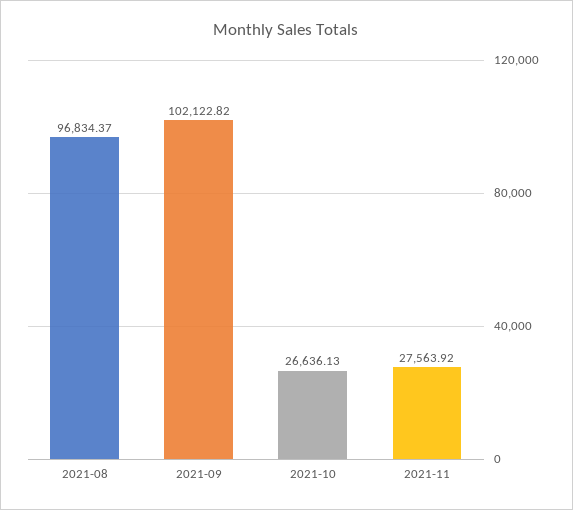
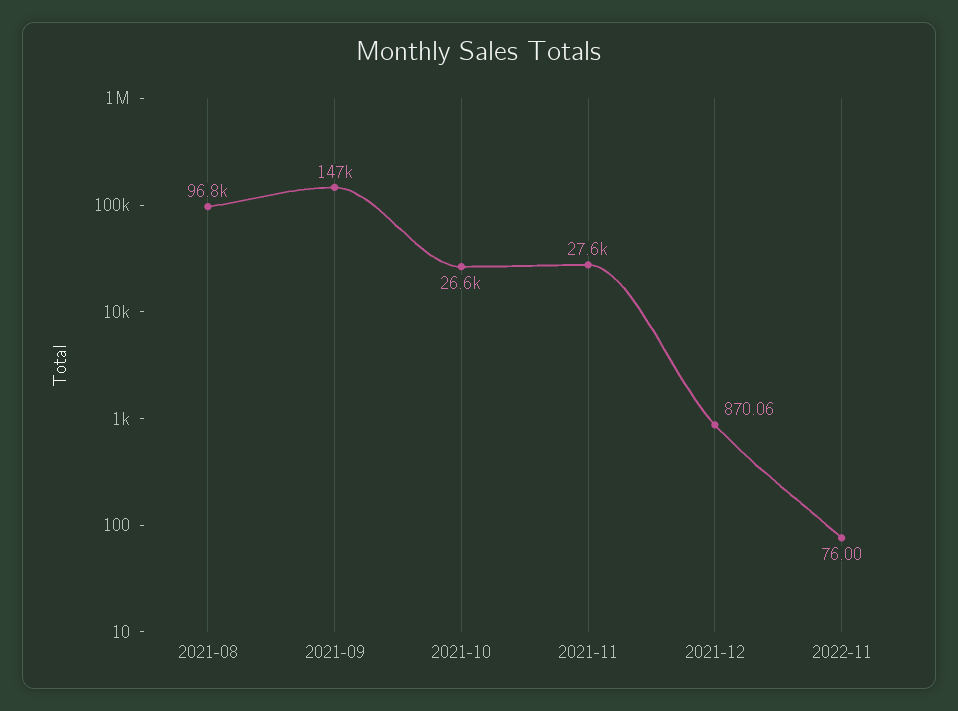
2021-09: 102122.82 -> 147000
2021-12: none -> 870.06
2022-11: none -> 76

